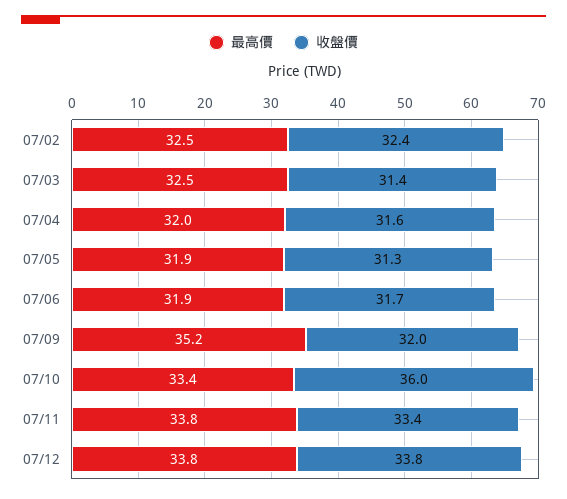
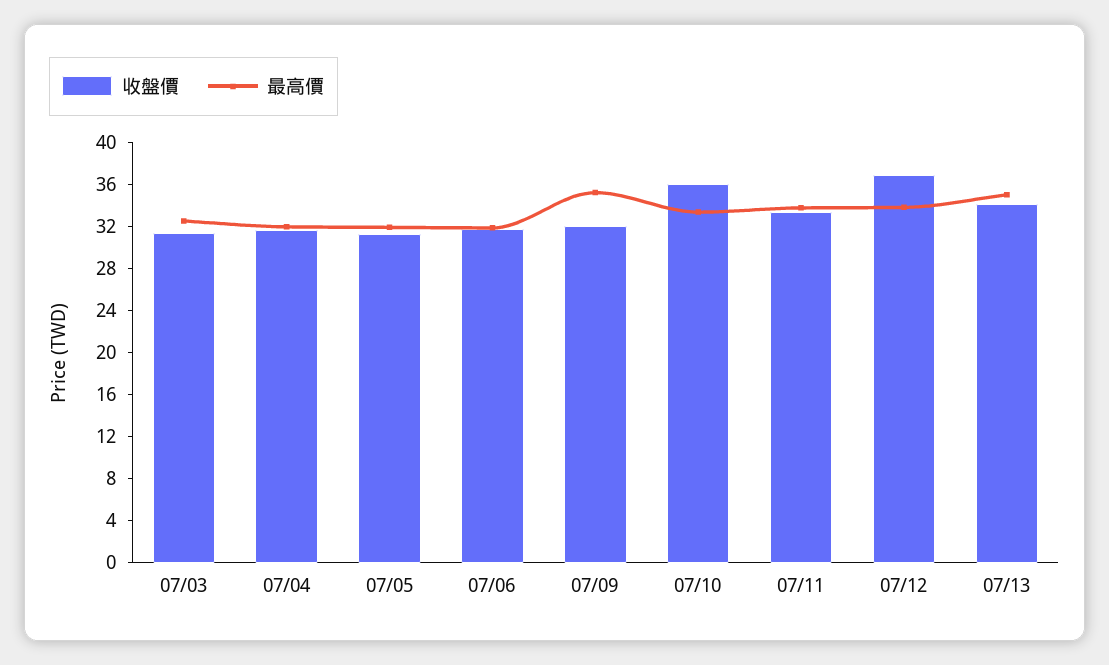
最高價, 07/02: 32.5 -> none
收盤價, 07/02: 32.4 -> none
收盤價, 07/12: 33.8 -> 37
收盤價, 07/13: none -> 34
最高價, 07/13: none -> 35

